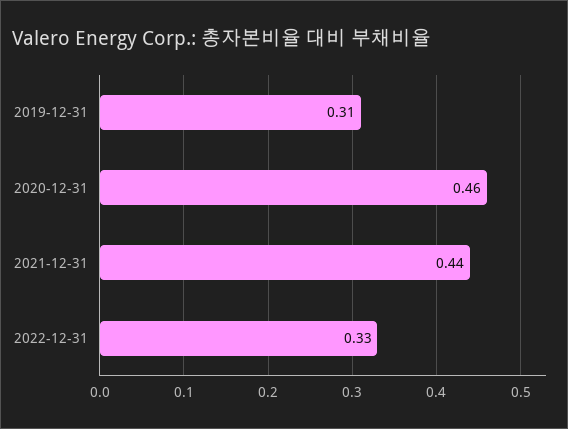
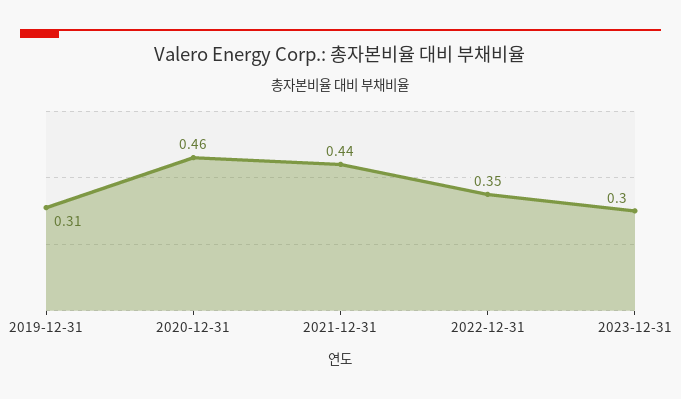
2022-12-31: 0.33 -> 0.35
2023-12-31: none -> 0.3

